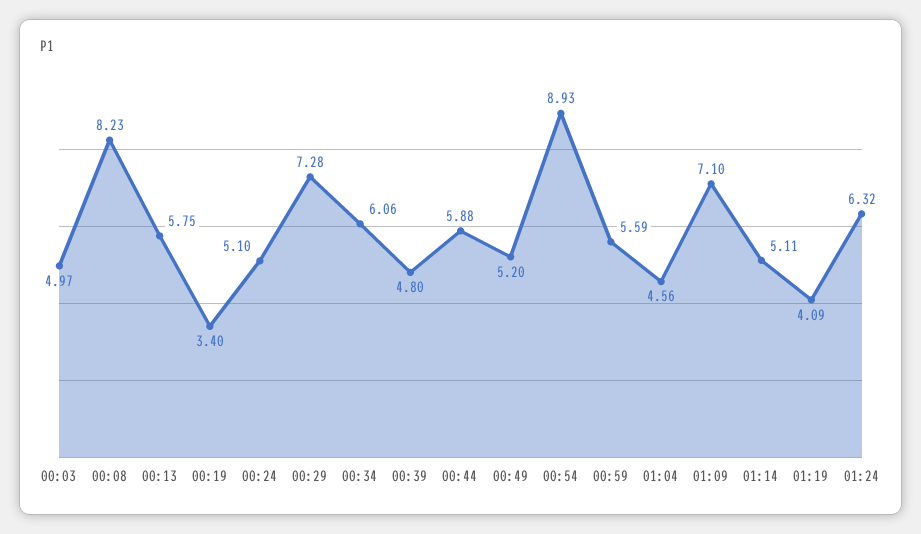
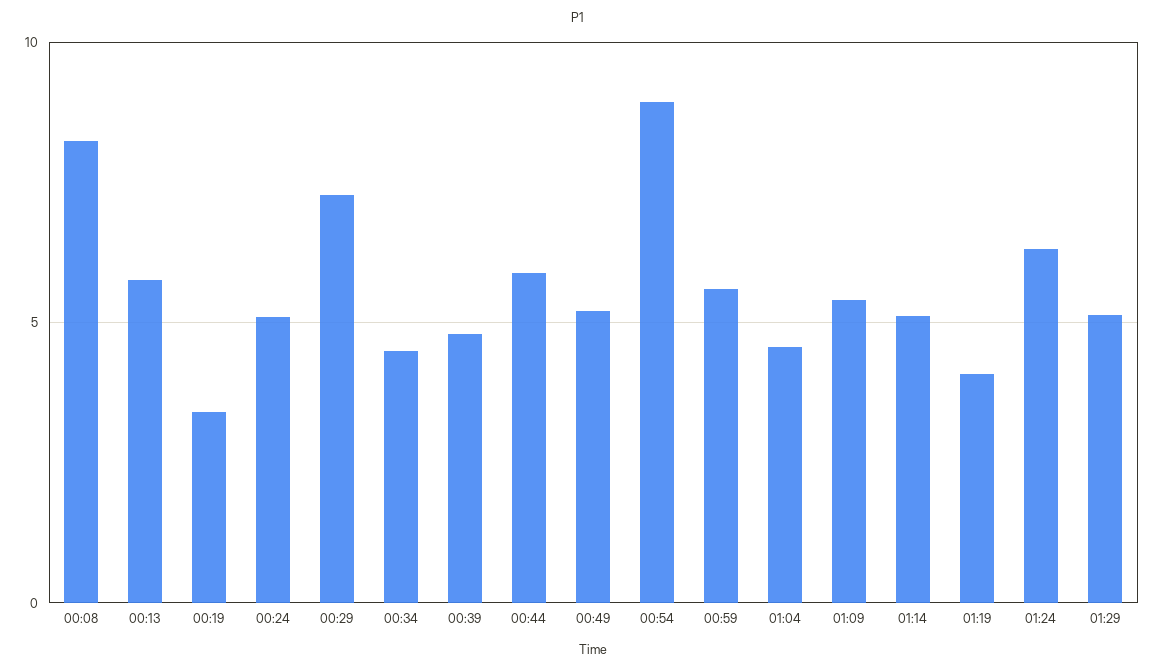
00:03: 4.97 -> none
00:34: 6.06 -> 4.5
01:09: 7.1 -> 5.5
01:29: none -> 5

